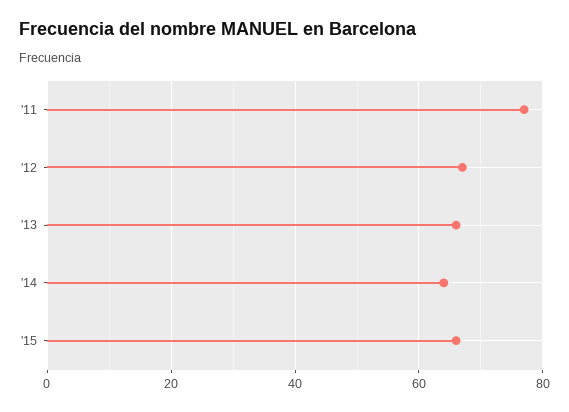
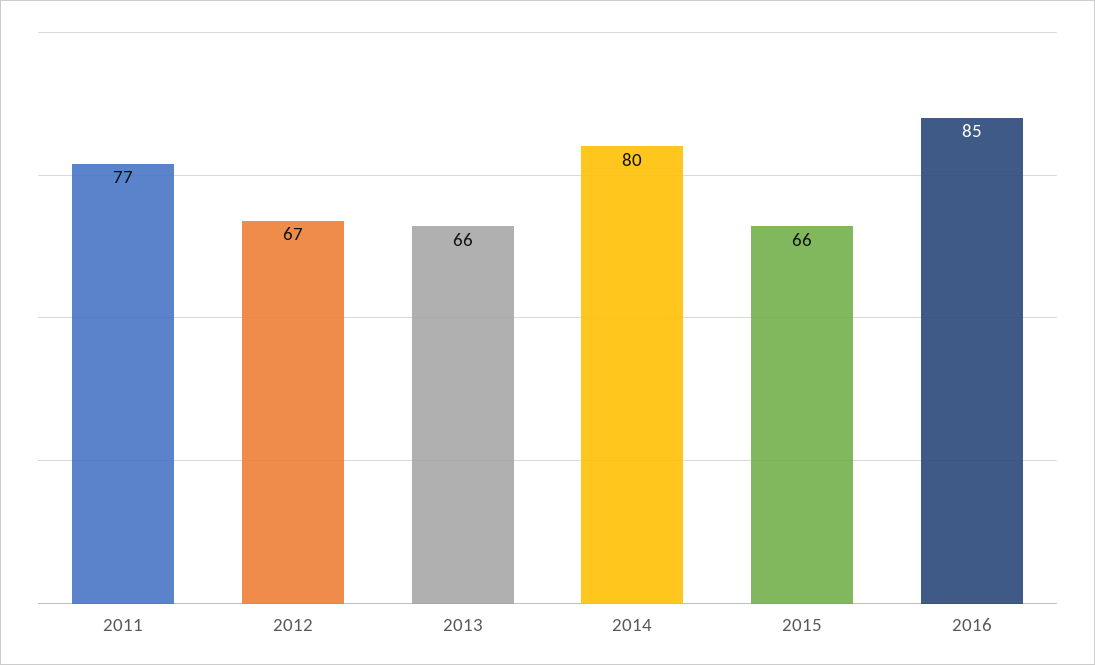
'14: 65 -> 80
2016: none -> 85

